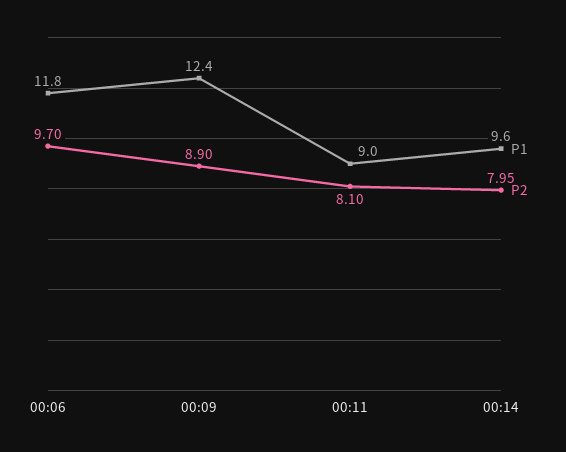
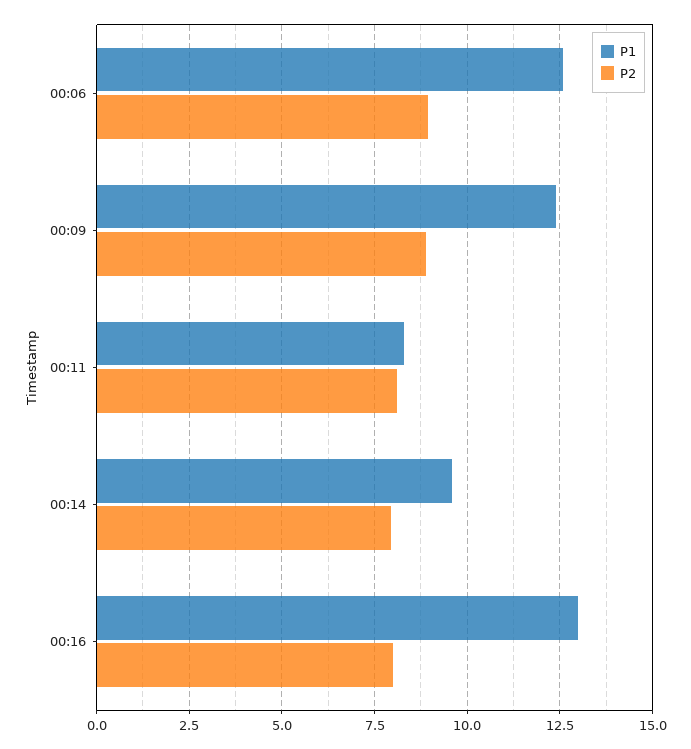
P1, 00:06: 11.8 -> 12.5
P2, 00:06: 9.7 -> 9
P1, 00:11: 9 -> 8.25
P1, 00:16: none -> 13
P2, 00:16: none -> 8

